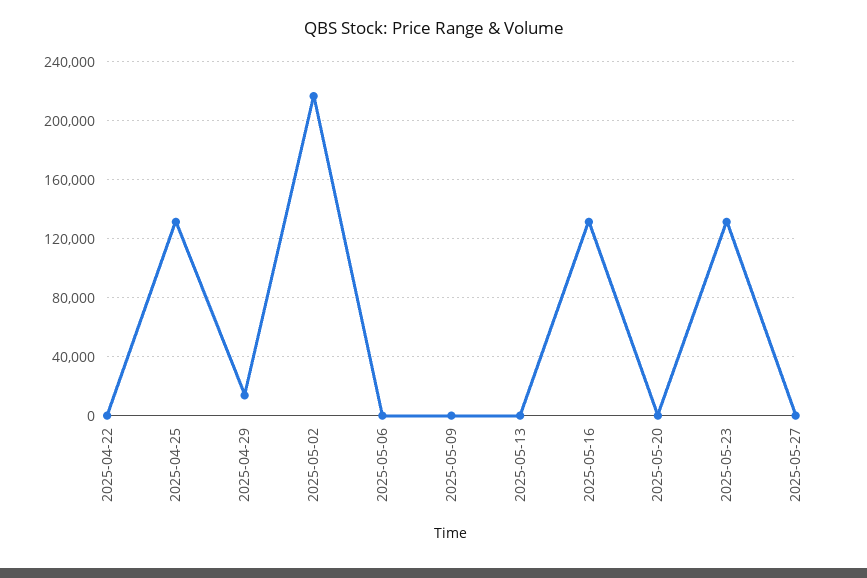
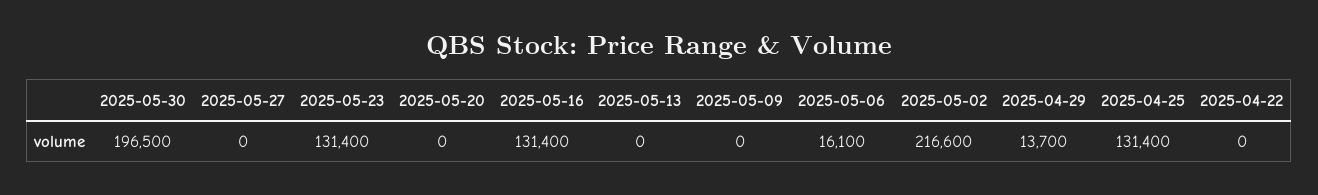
2025-05-06: 0 -> 16100
2025-05-30: none -> 196500

